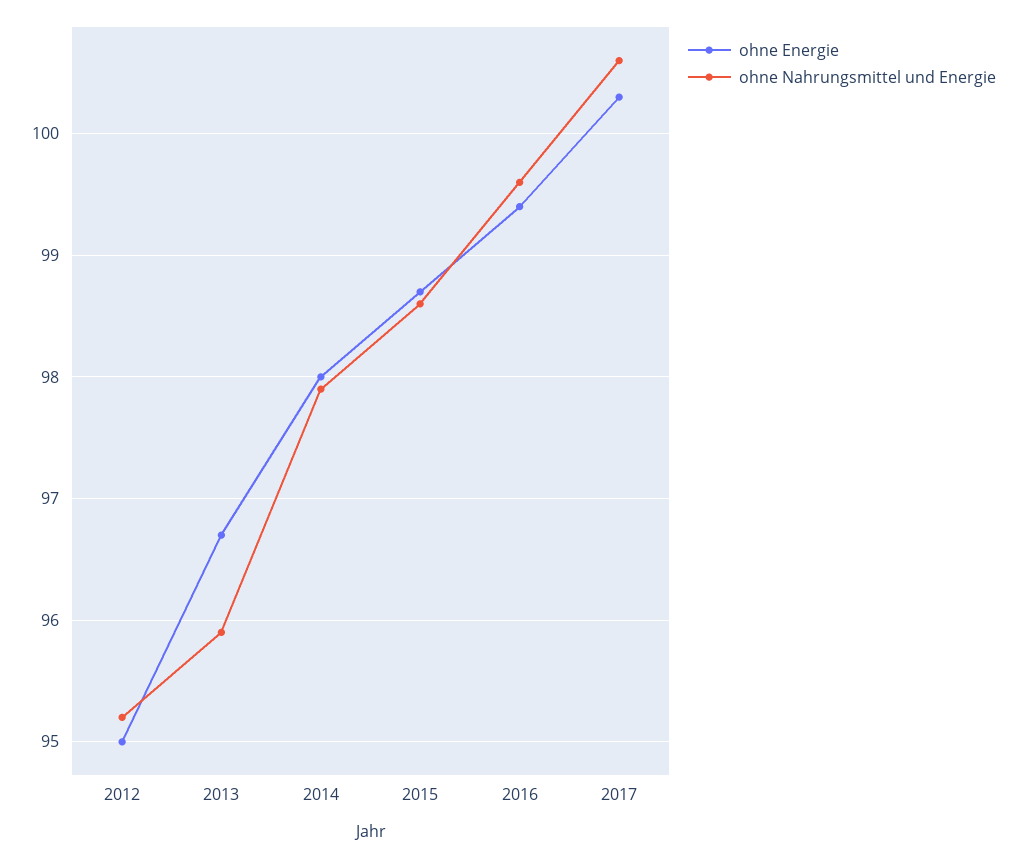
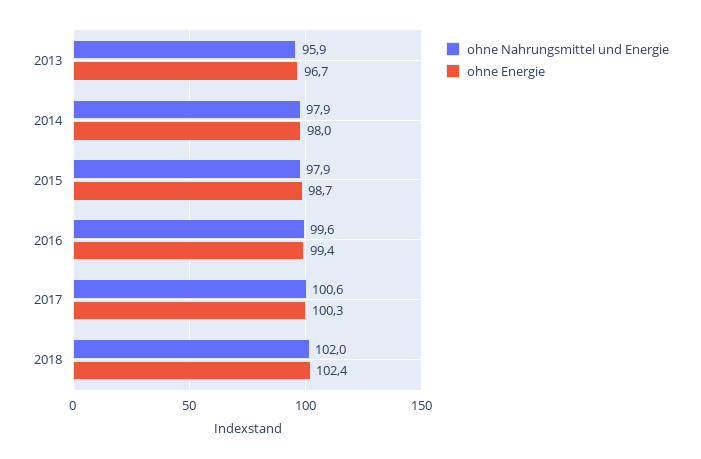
ohne Energie, 2012: 95 -> none
ohne Nahrungsmittel und Energie, 2012: 95.2 -> none
ohne Nahrungsmittel und Energie, 2015: 98.6 -> 97.9
ohne Nahrungsmittel und Energie, 2018: none -> 102
ohne Energie, 2018: none -> 102.4

